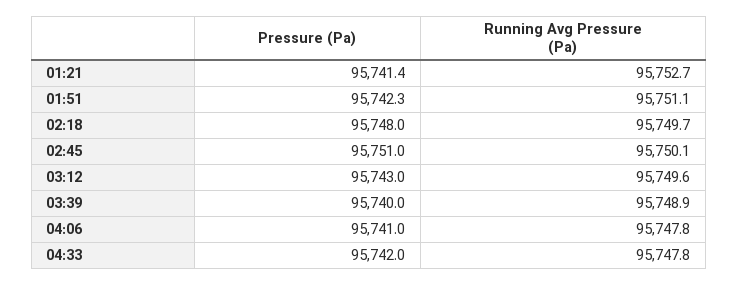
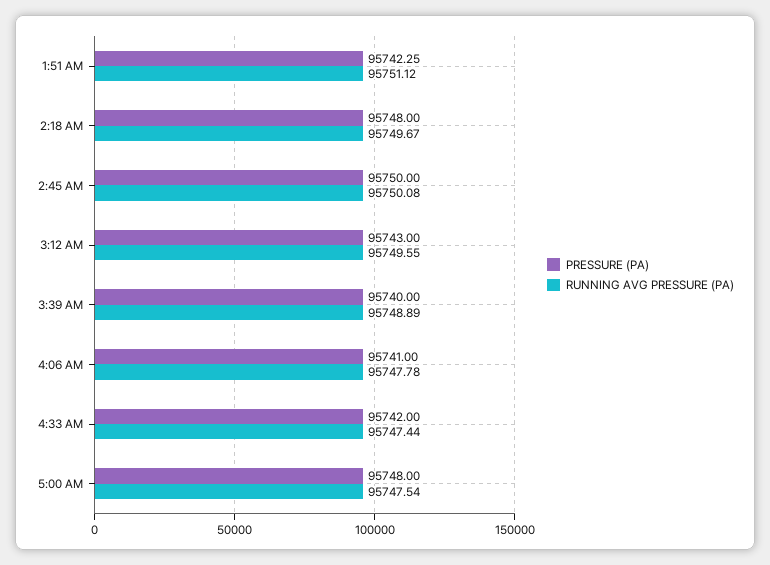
Pressure (Pa), 01:21: 95741.4 -> none
Running Avg Pressure (Pa), 01:21: 95752.7 -> none
Pressure (Pa), 02:45: 95751 -> 95750
Running Avg Pressure (Pa), 04:33: 95747.8 -> 95747.44
Pressure (Pa), 5:00 AM: none -> 95748
Running Avg Pressure (Pa), 5:00 AM: none -> 95747.54

